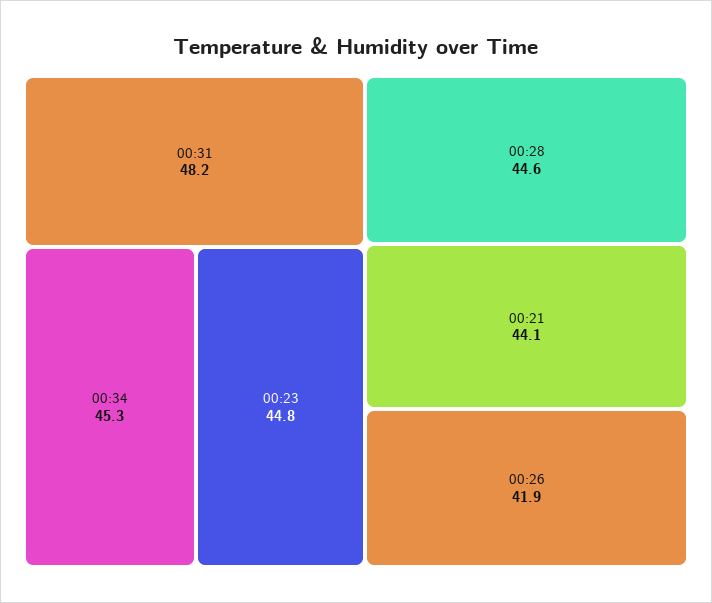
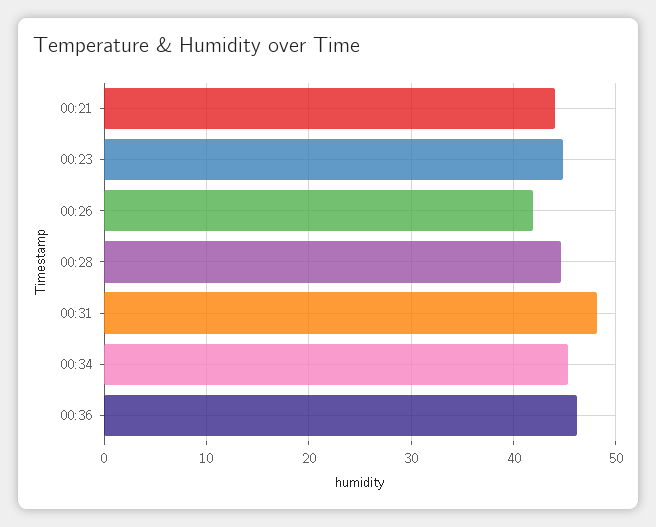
00:36: none -> 46

